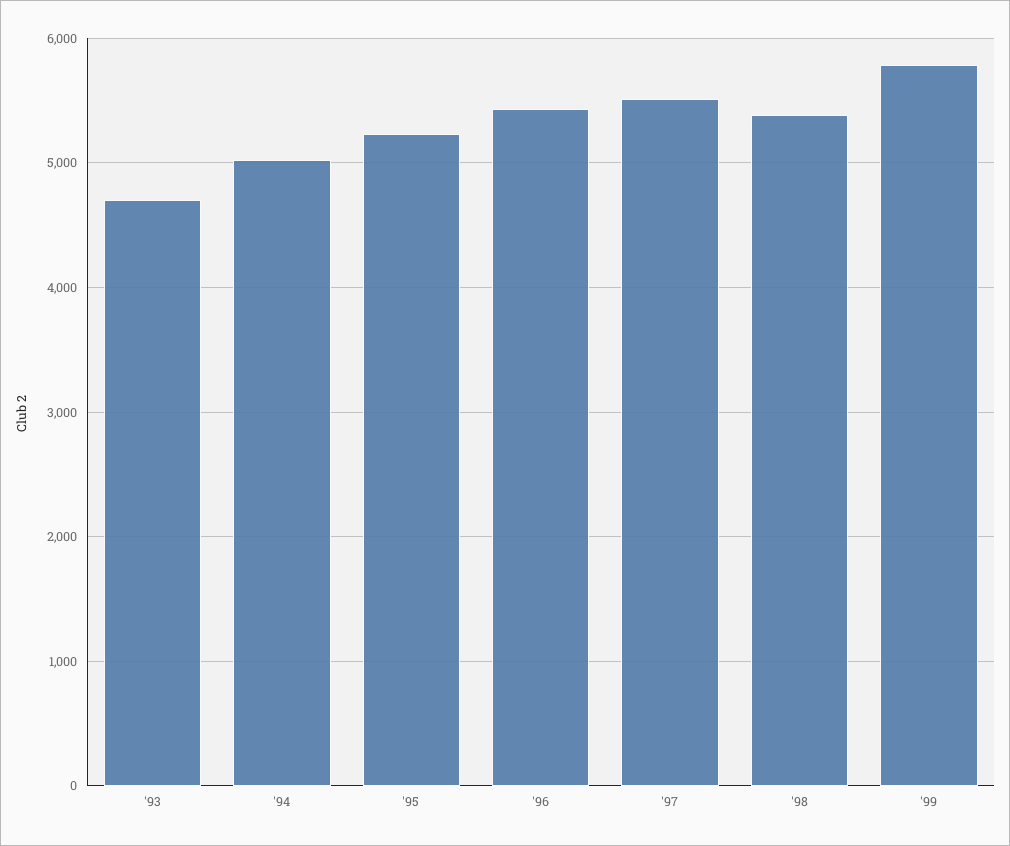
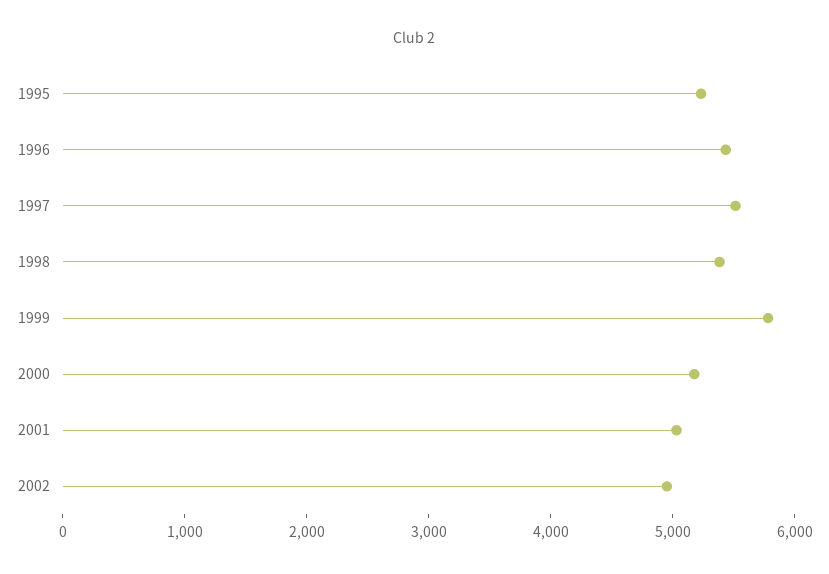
'93: 4700 -> none
'94: 5000 -> none
2000: none -> 5200
2001: none -> 5000
2002: none -> 5000

